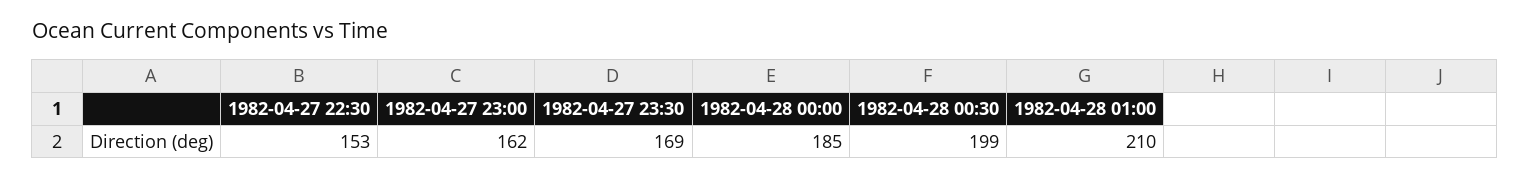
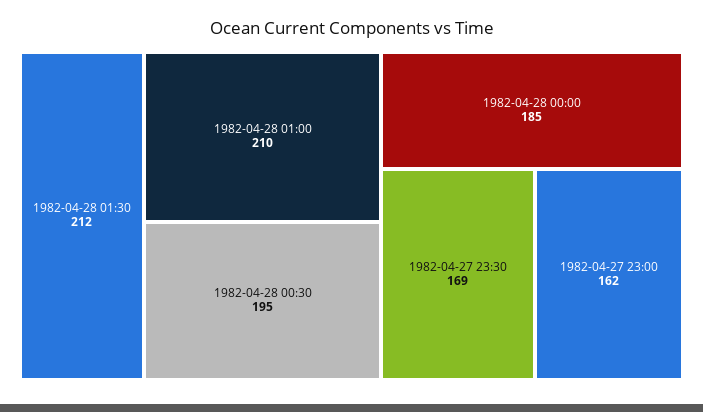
1982-04-27 22:30: 153 -> none
1982-04-28 00:30: 199 -> 195
1982-04-28 01:30: none -> 212

